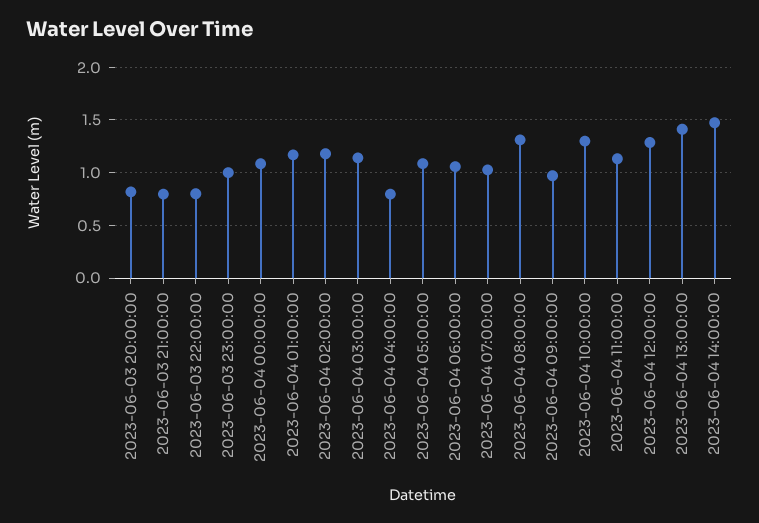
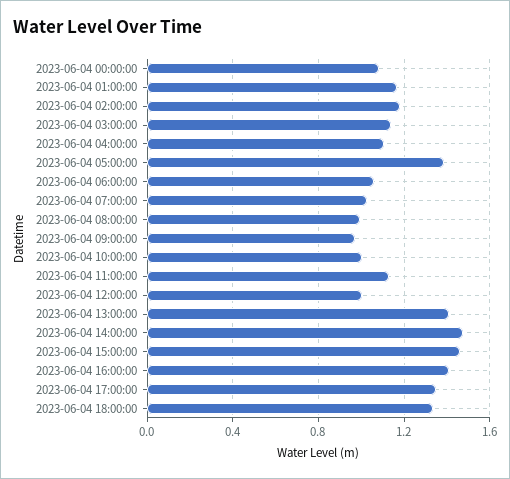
2023-06-03 20:00:00: 0.8 -> none
2023-06-03 21:00:00: 0.8 -> none
2023-06-03 22:00:00: 0.8 -> none
2023-06-03 23:00:00: 1 -> none
2023-06-04 04:00:00: 0.8 -> 1.1
2023-06-04 05:00:00: 1.1 -> 1.4
2023-06-04 08:00:00: 1.3 -> 1
2023-06-04 10:00:00: 1.3 -> 1
2023-06-04 12:00:00: 1.3 -> 1
2023-06-04 15:00:00: none -> 1.45
2023-06-04 16:00:00: none -> 1.4
2023-06-04 17:00:00: none -> 1.35
2023-06-04 18:00:00: none -> 1.35

